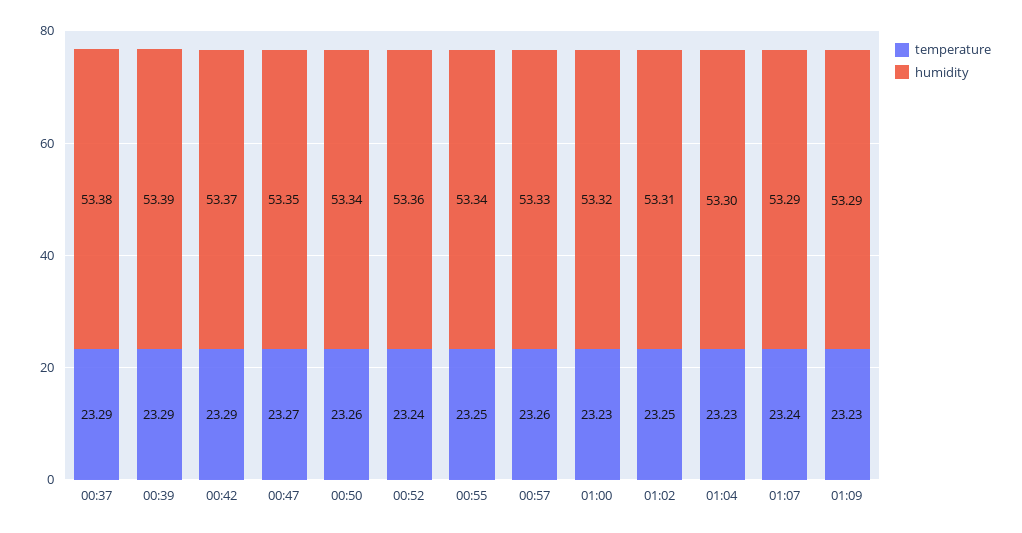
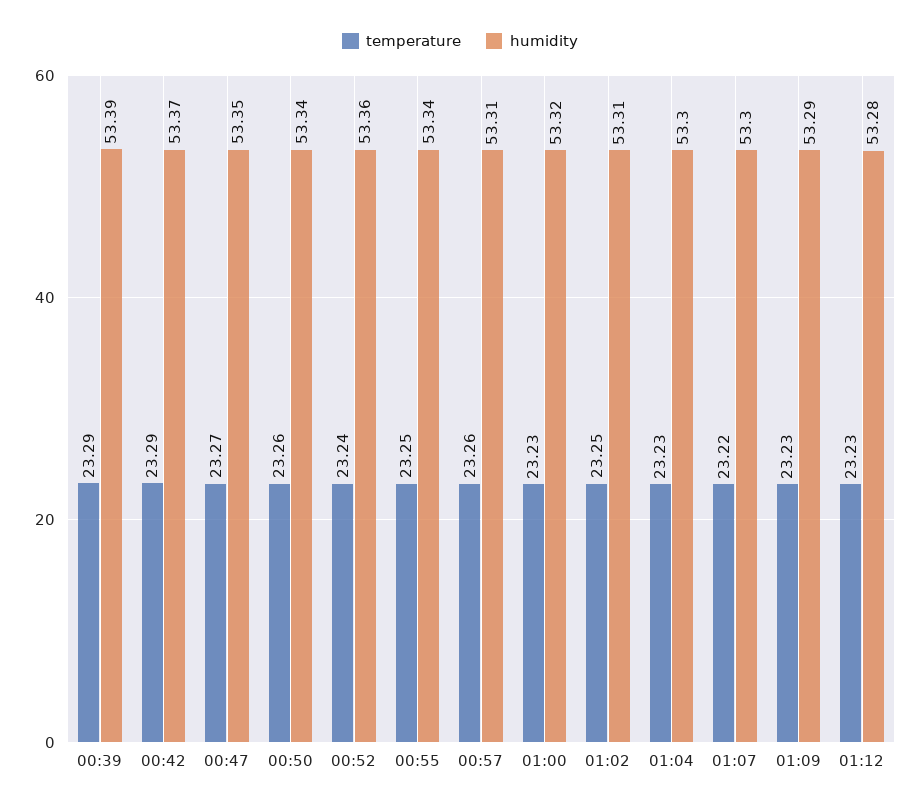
temperature, 00:37: 23.29 -> none
humidity, 00:37: 53.38 -> none
humidity, 00:57: 53.33 -> 53.31
temperature, 01:07: 23.24 -> 23.22
humidity, 01:07: 53.29 -> 53.3
temperature, 01:12: none -> 23.23
humidity, 01:12: none -> 53.28

